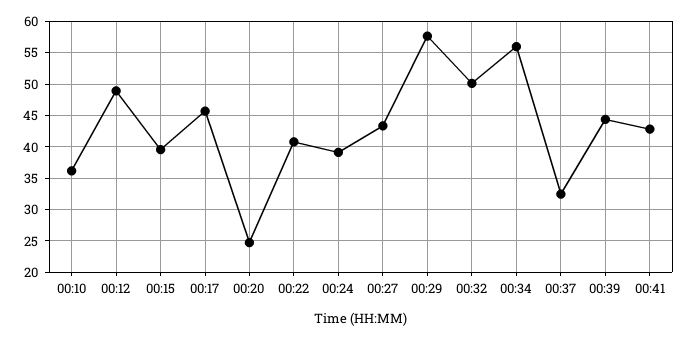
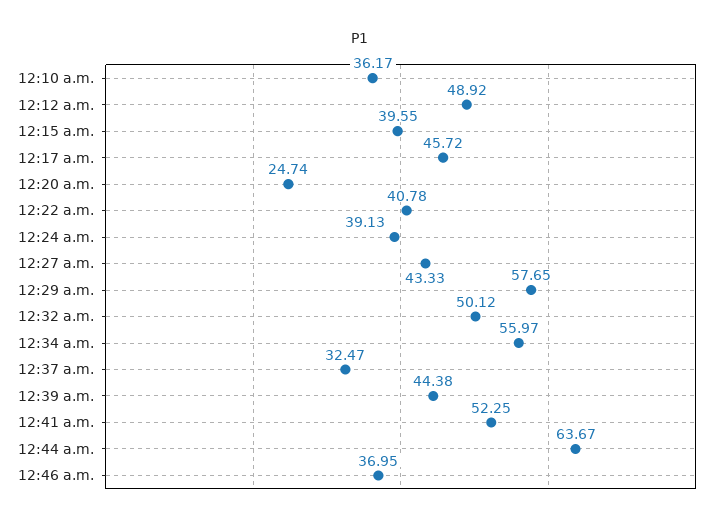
00:41: 43 -> 52.25
12:44 a.m.: none -> 63.67
12:46 a.m.: none -> 36.95

